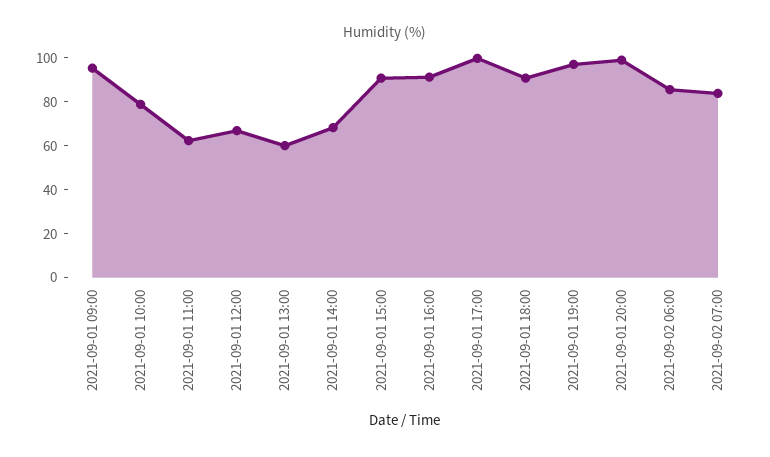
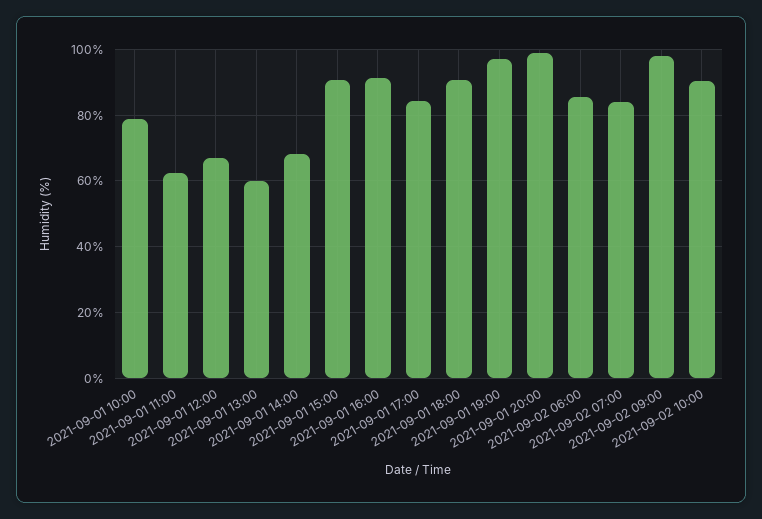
2021-09-01 09:00: 95 -> none
2021-09-01 17:00: 100 -> 84
2021-09-02 09:00: none -> 98
2021-09-02 10:00: none -> 90

